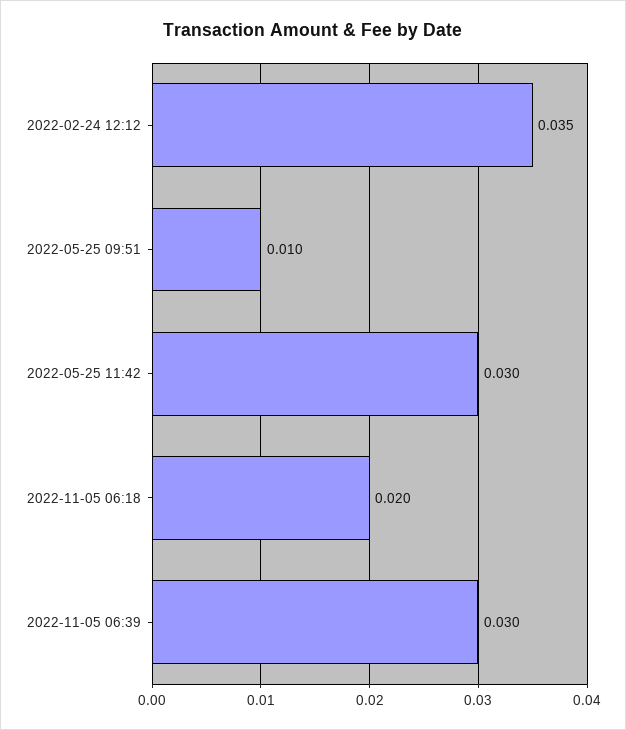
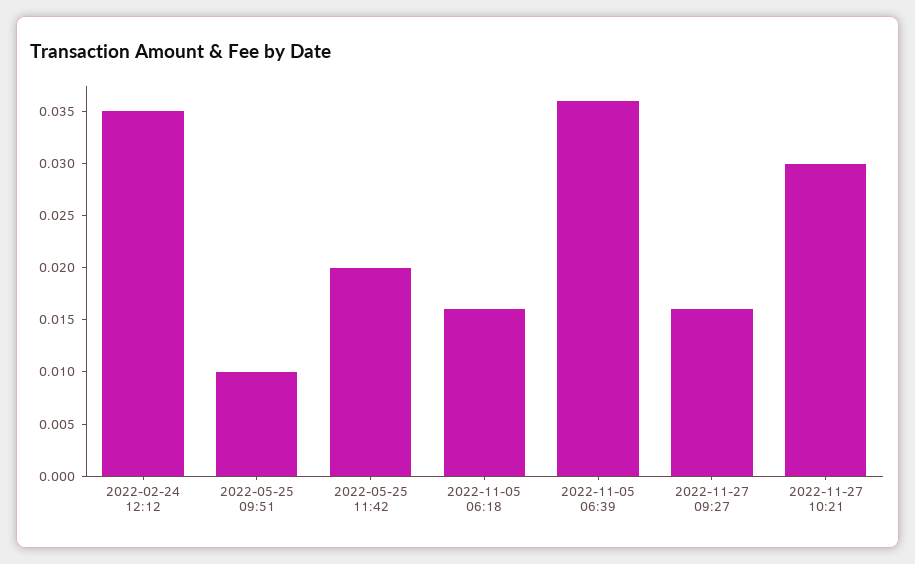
2022-05-25 11:42: 0.03 -> 0.02
2022-11-05 06:18: 0.02 -> 0.016
2022-11-05 06:39: 0.03 -> 0.036
2022-11-27 09:27: none -> 0.016
2022-11-27 10:21: none -> 0.03

